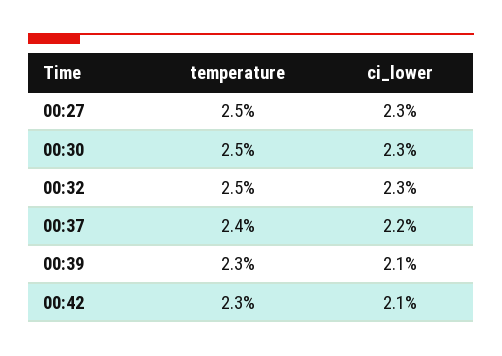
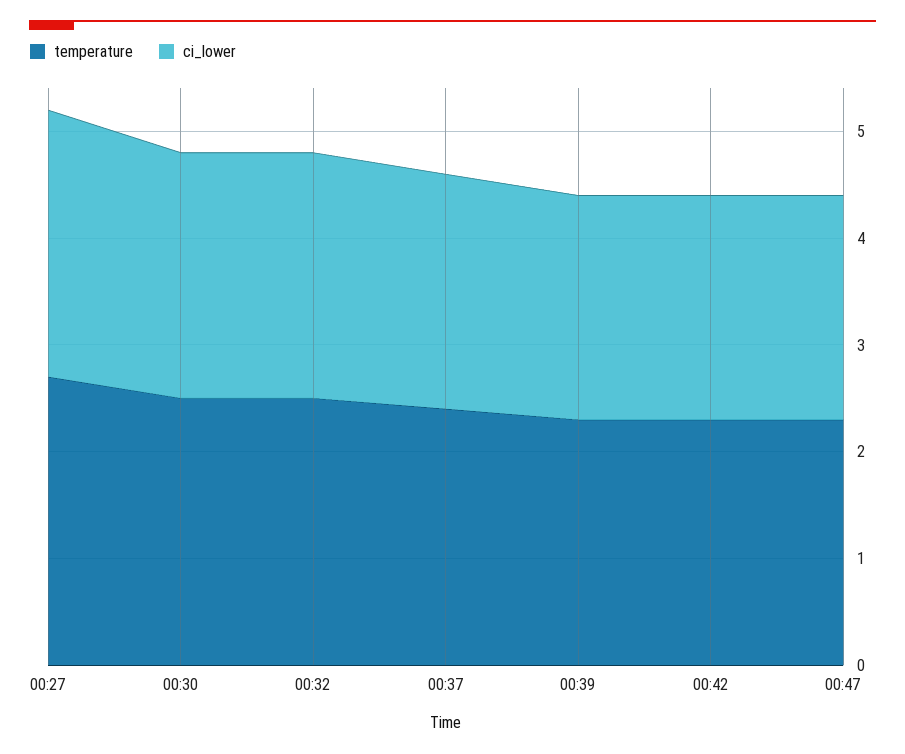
temperature, 00:27: 2.5 -> 2.7
ci_lower, 00:27: 2.3 -> 2.5
temperature, 00:47: none -> 2.3
ci_lower, 00:47: none -> 2.1

